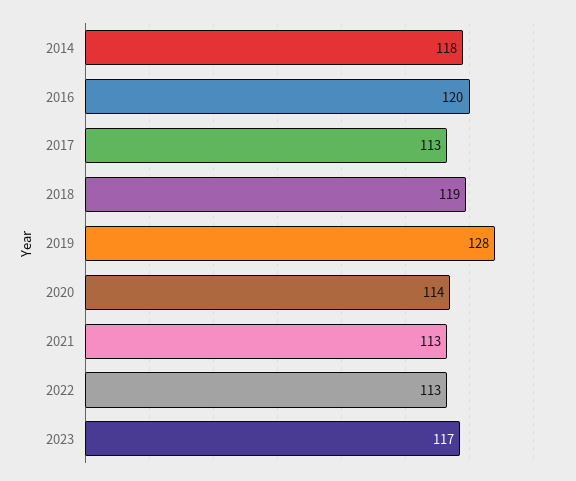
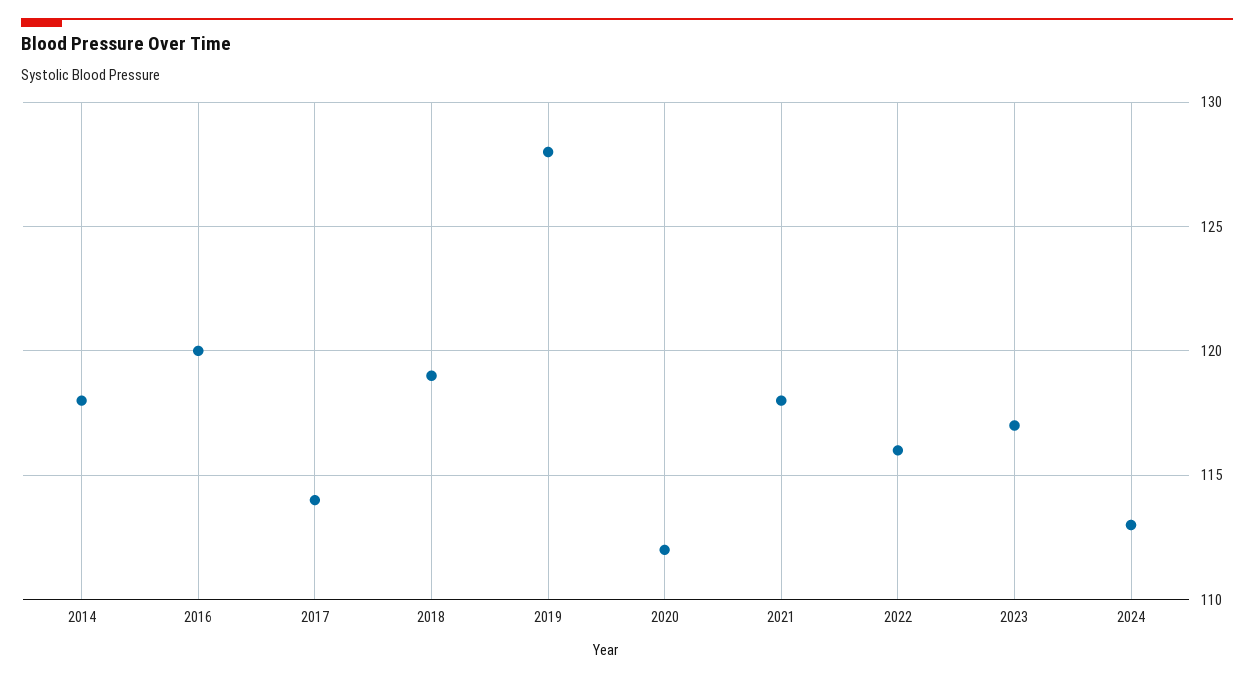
2017: 113 -> 114
2020: 114 -> 112
2021: 113 -> 118
2022: 113 -> 116
2024: none -> 113

